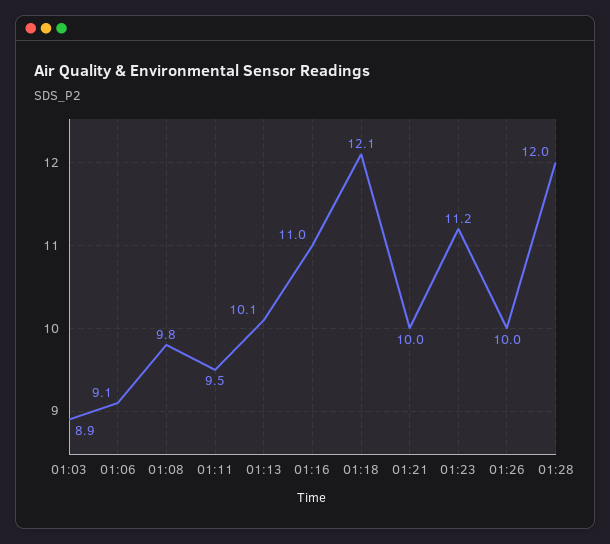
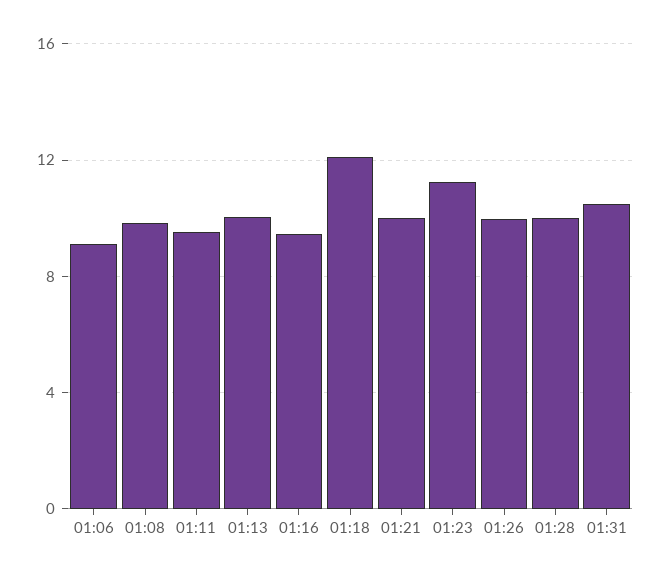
01:03: 8.9 -> none
01:16: 11 -> 9.5
01:28: 12 -> 10
01:31: none -> 10.5

